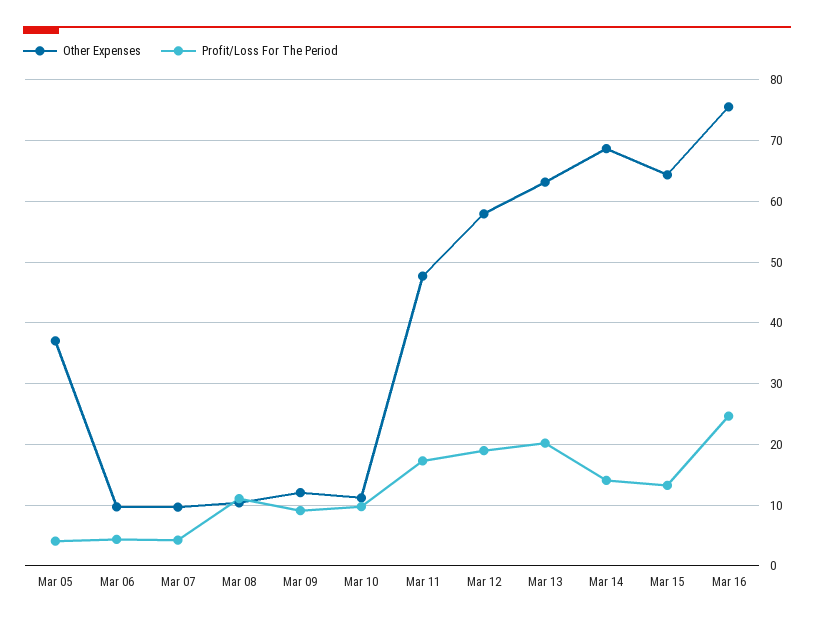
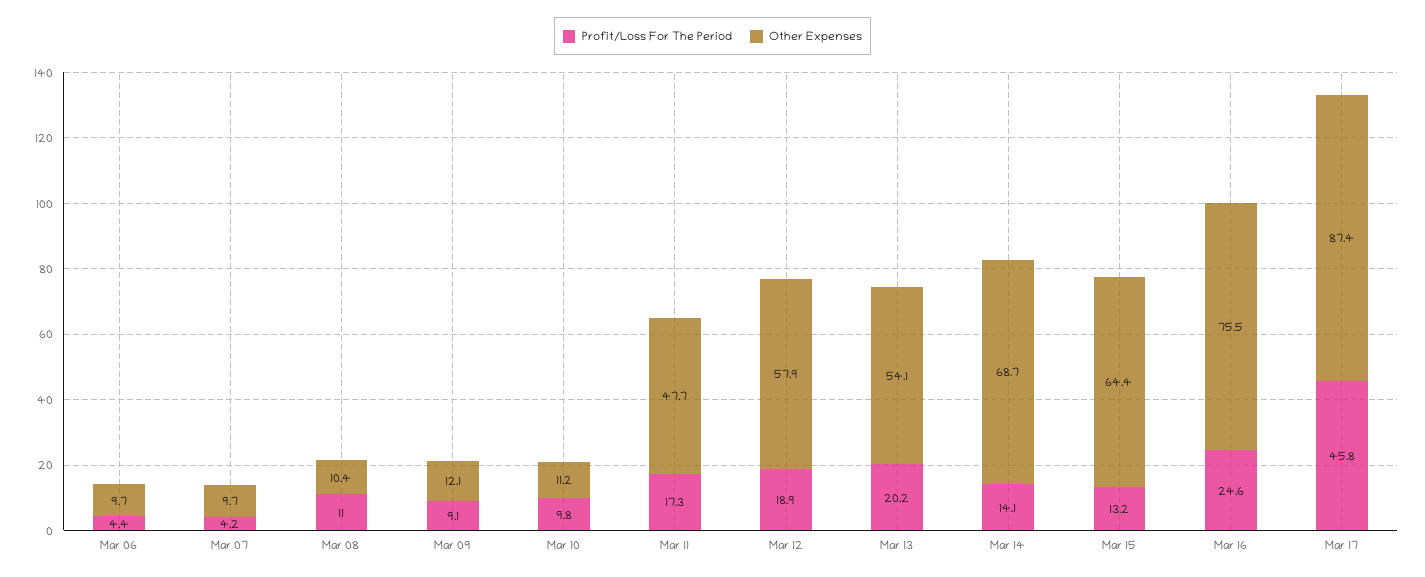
Other Expenses, Mar 05: 37 -> none
Profit/Loss For The Period, Mar 05: 4 -> none
Other Expenses, Mar 13: 63 -> 54.1
Profit/Loss For The Period, Mar 17: none -> 45.8
Other Expenses, Mar 17: none -> 87.4

